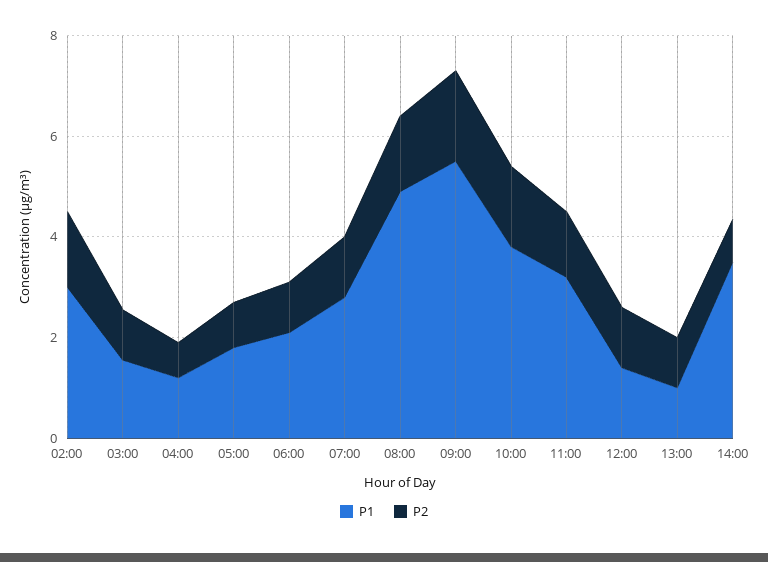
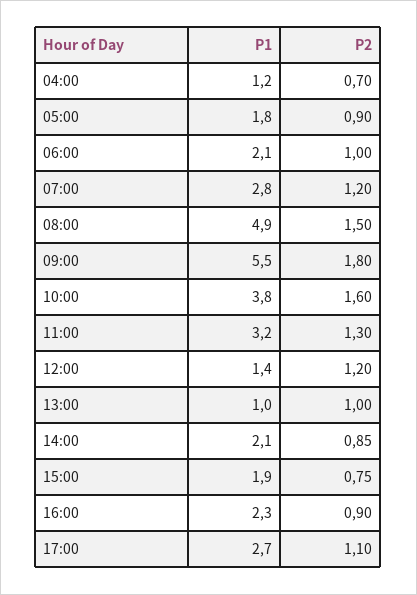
P1, 02:00: 3 -> none
P2, 02:00: 1.5 -> none
P1, 03:00: 1.5 -> none
P2, 03:00: 1 -> none
P1, 14:00: 3.5 -> 2.1
P1, 15:00: none -> 1.9
P2, 15:00: none -> 0.75
P1, 16:00: none -> 2.3
P2, 16:00: none -> 0.9
P1, 17:00: none -> 2.7
P2, 17:00: none -> 1.1

